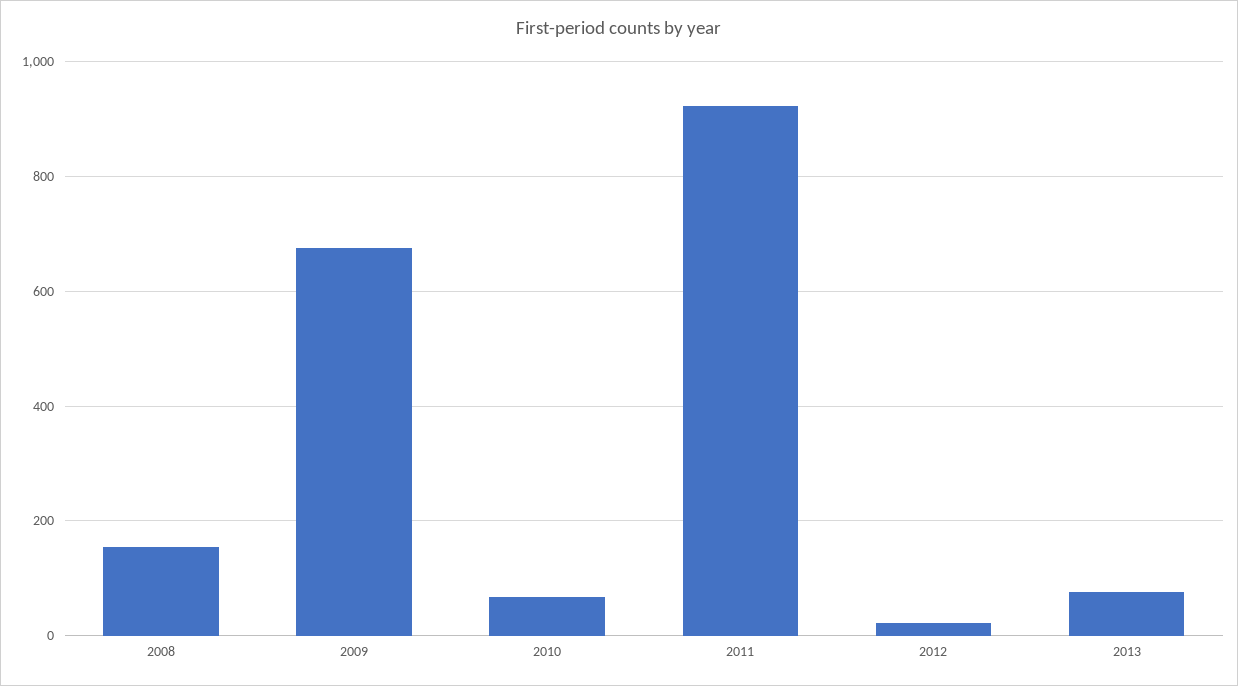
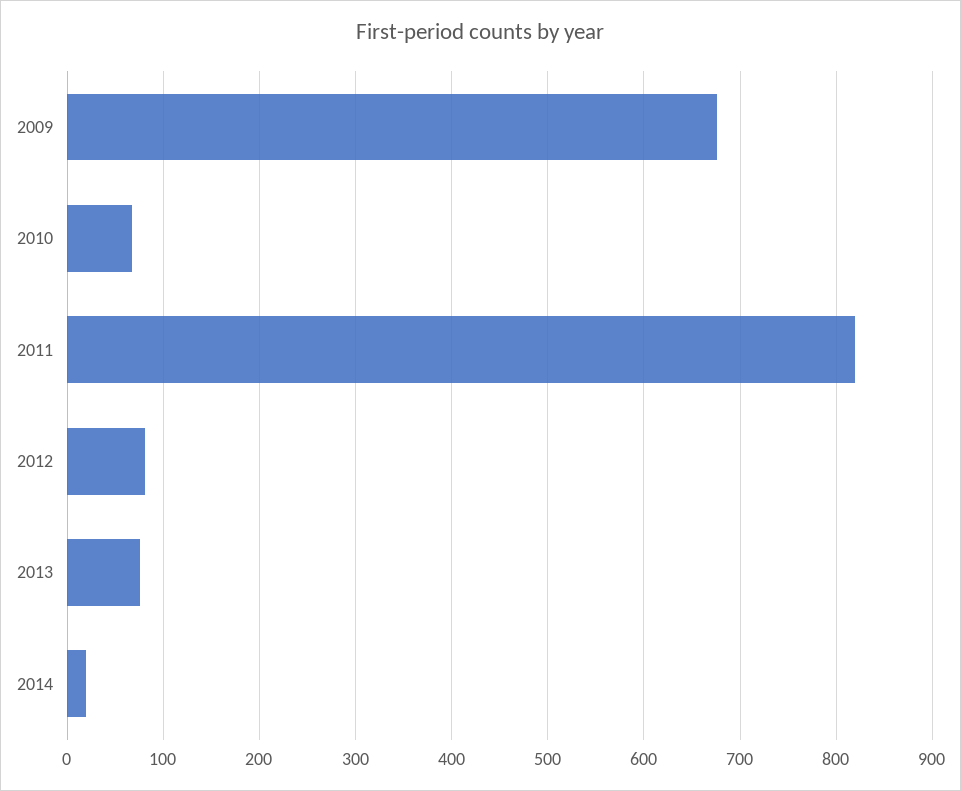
2008: 160 -> none
2011: 920 -> 820
2012: 20 -> 80
2014: none -> 20

